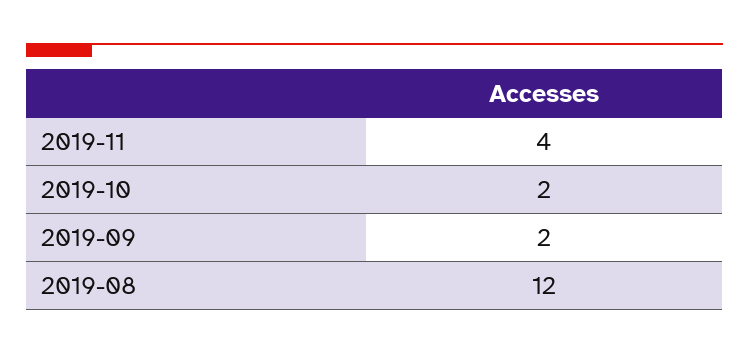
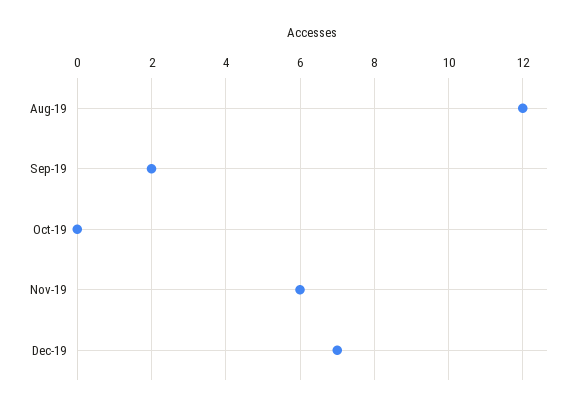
2019-11: 4 -> 6
2019-10: 2 -> 0
Dec-19: none -> 7

